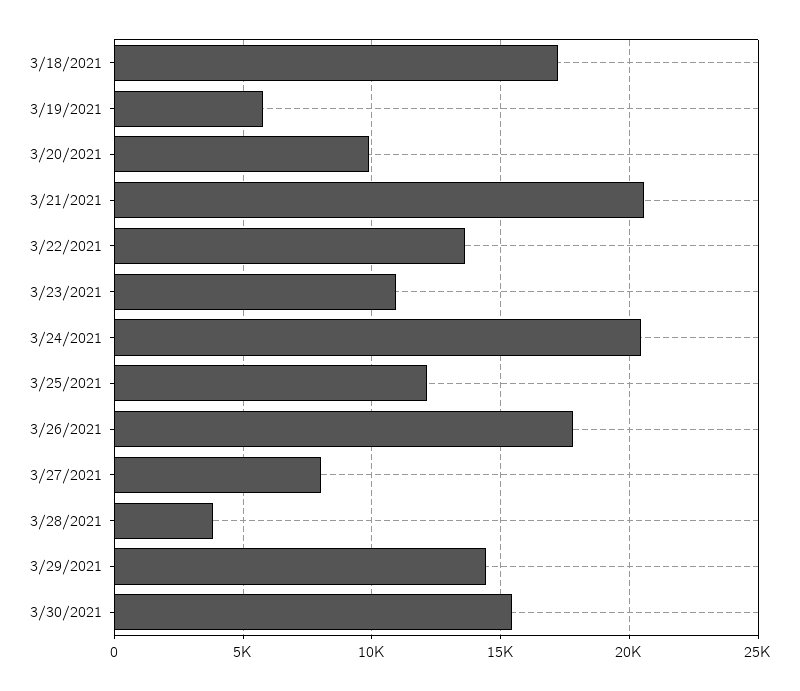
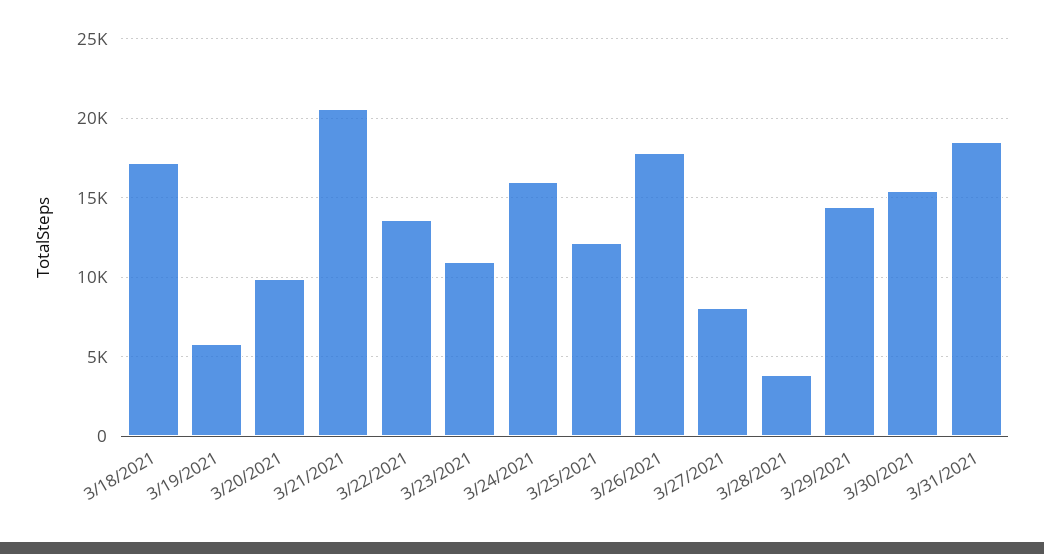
3/24/2021: 20500 -> 16000
3/31/2021: none -> 18500

